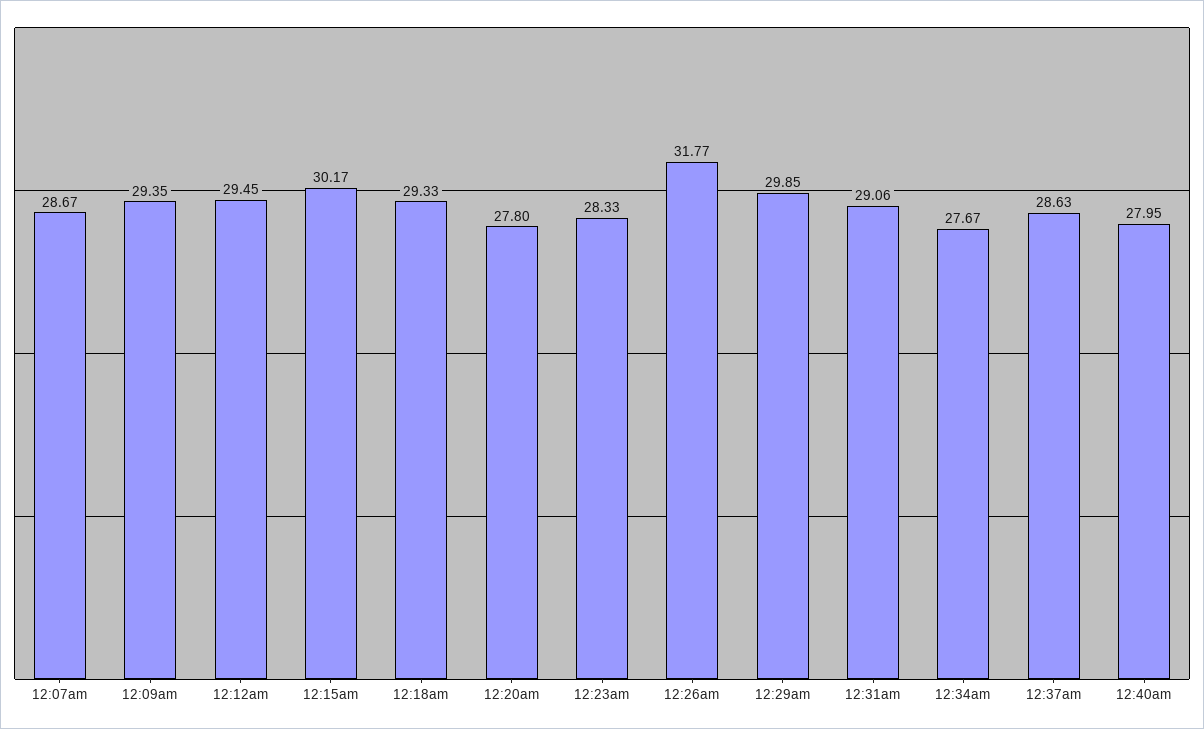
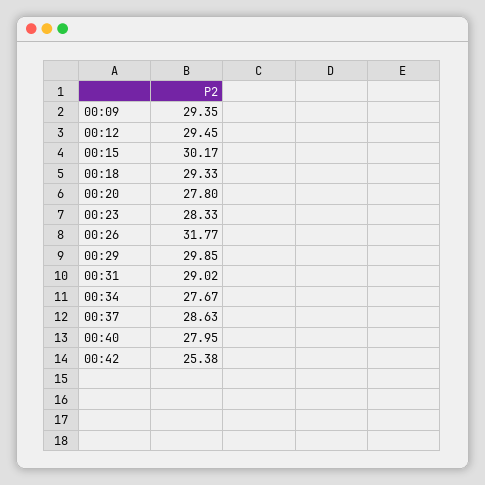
12:07am: 28.67 -> none
12:31am: 29.06 -> 29.02
00:42: none -> 25.38

